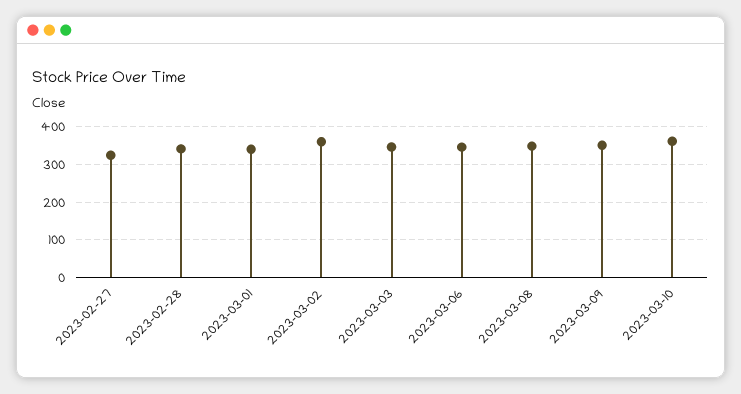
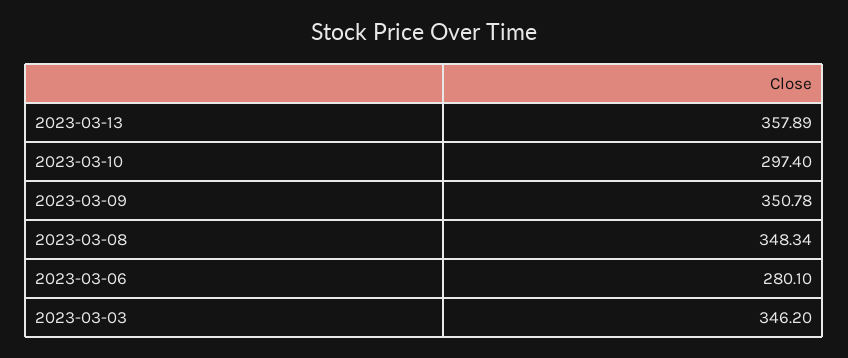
2023-02-27: 320 -> none
2023-02-28: 340 -> none
2023-03-01: 340 -> none
2023-03-02: 360 -> none
2023-03-06: 340 -> 280.1
2023-03-10: 360 -> 297.4
2023-03-13: none -> 357.89

